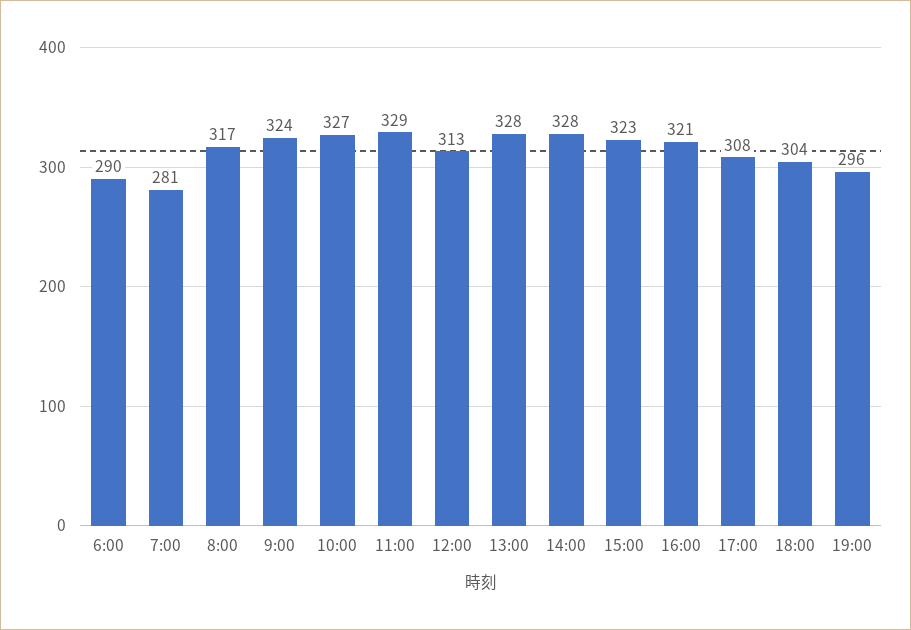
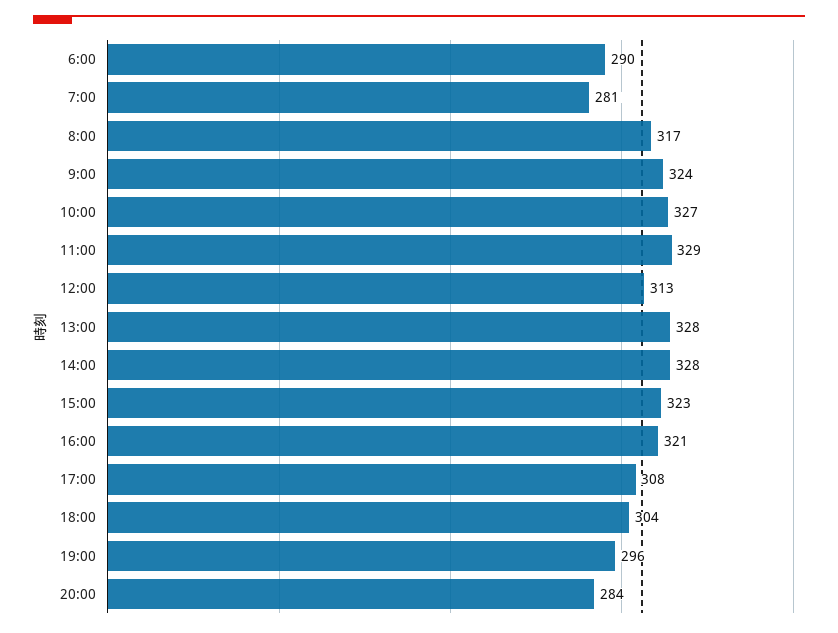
20:00: none -> 284

